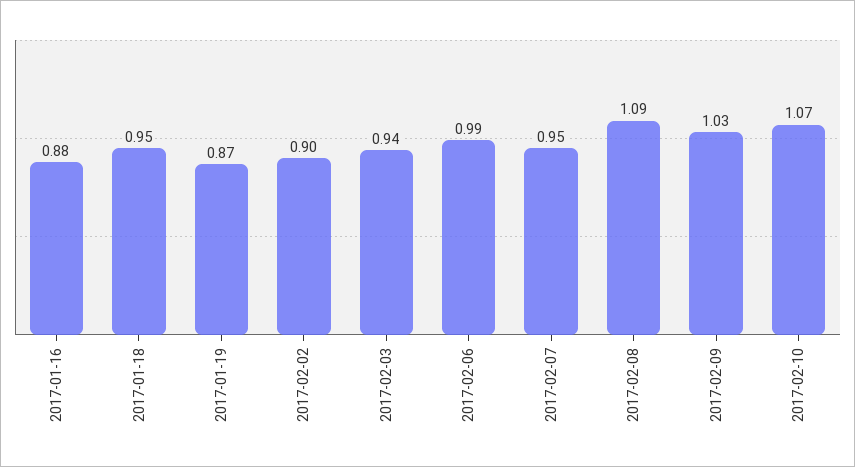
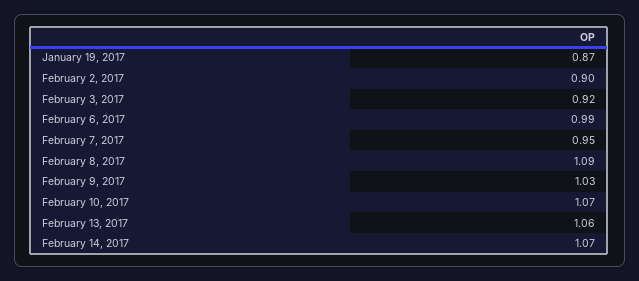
2017-01-16: 0.88 -> none
2017-01-18: 0.95 -> none
2017-02-03: 0.94 -> 0.92
February 13, 2017: none -> 1.06
February 14, 2017: none -> 1.07

